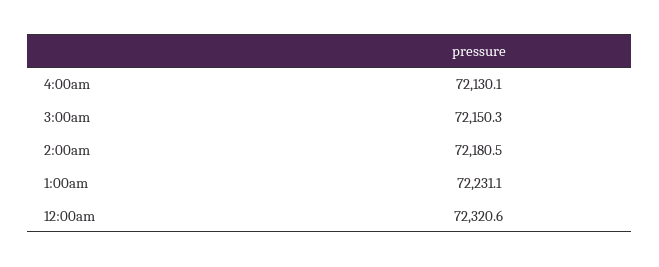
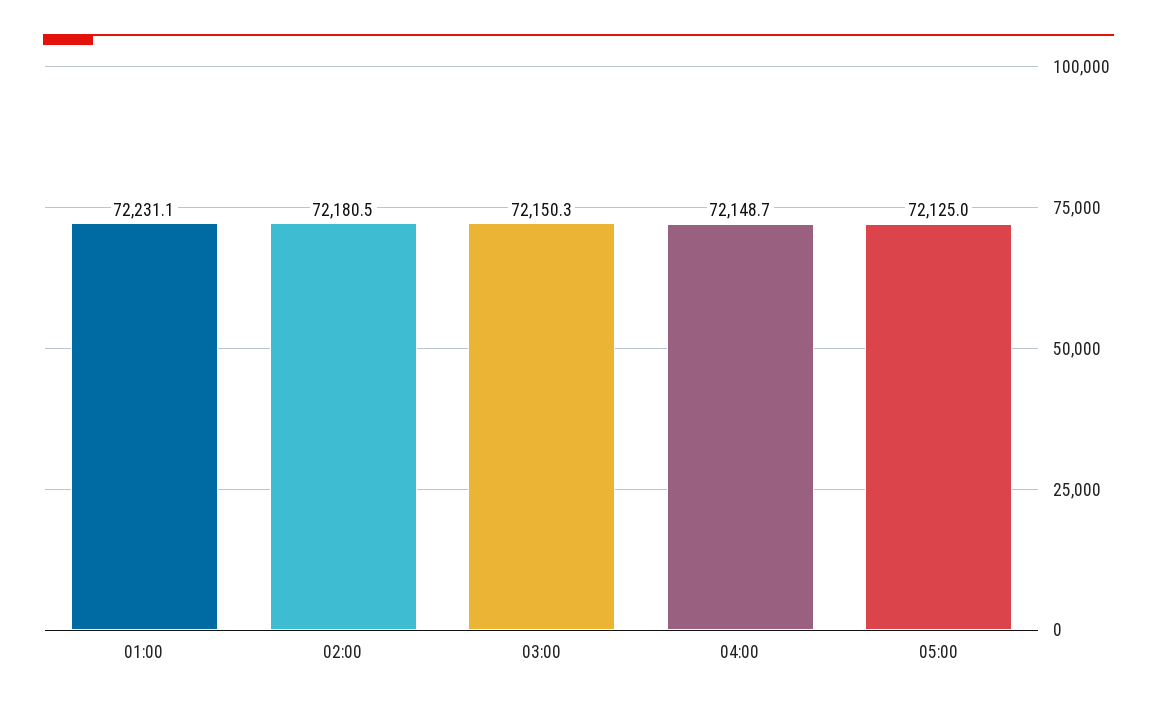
4:00am: 72130.1 -> 72148.7
12:00am: 72320.6 -> none
05:00: none -> 72125

